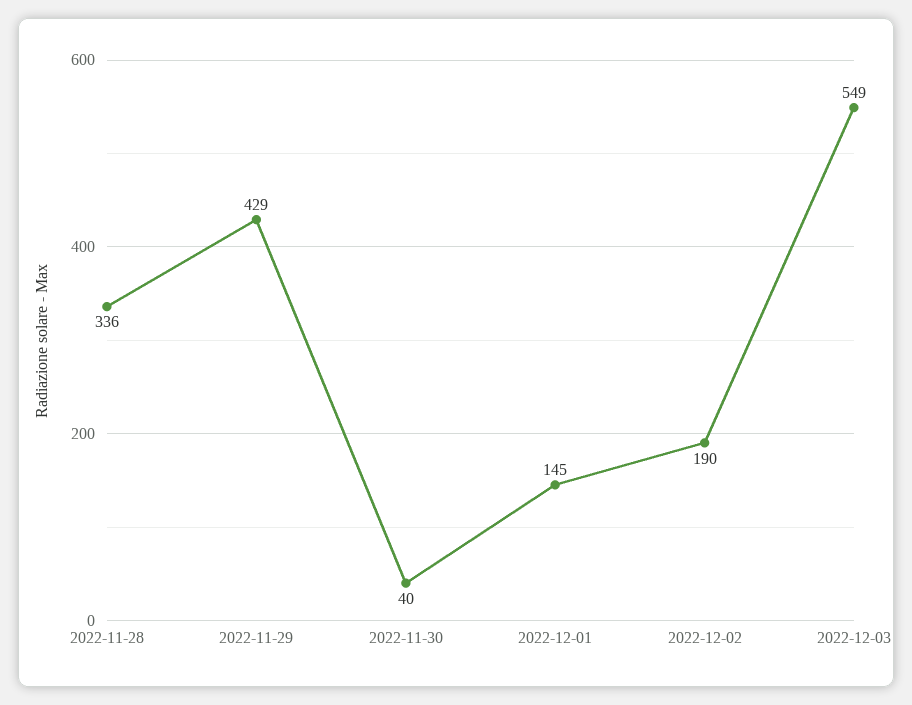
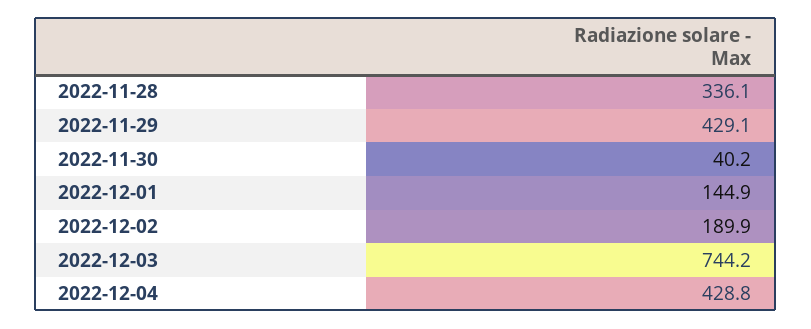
2022-12-03: 549 -> 744.2
2022-12-04: none -> 428.8

